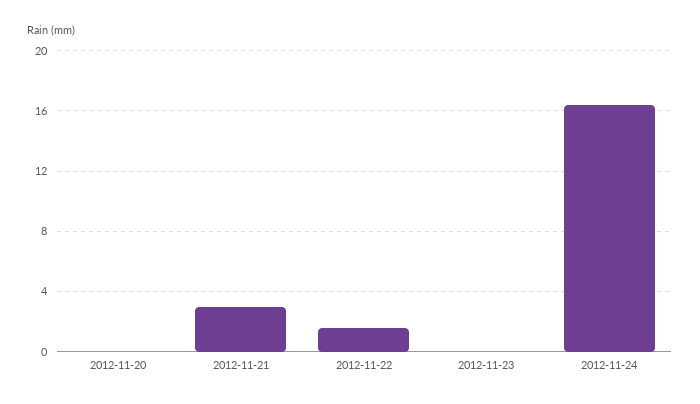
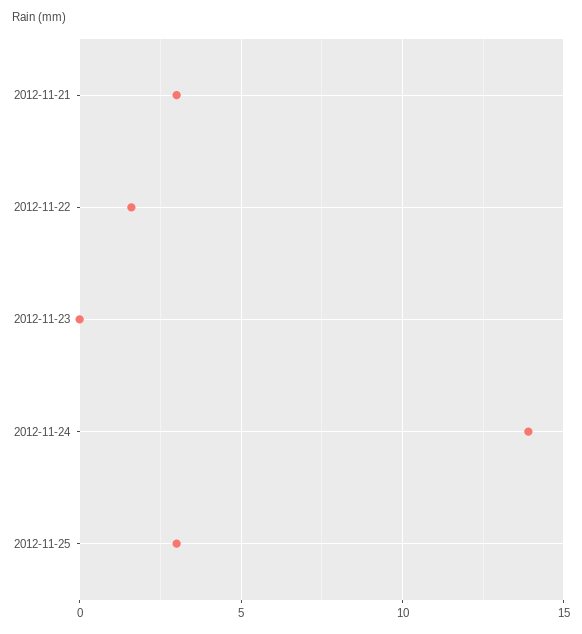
2012-11-20: 0 -> none
2012-11-24: 16.5 -> 14
2012-11-25: none -> 3

